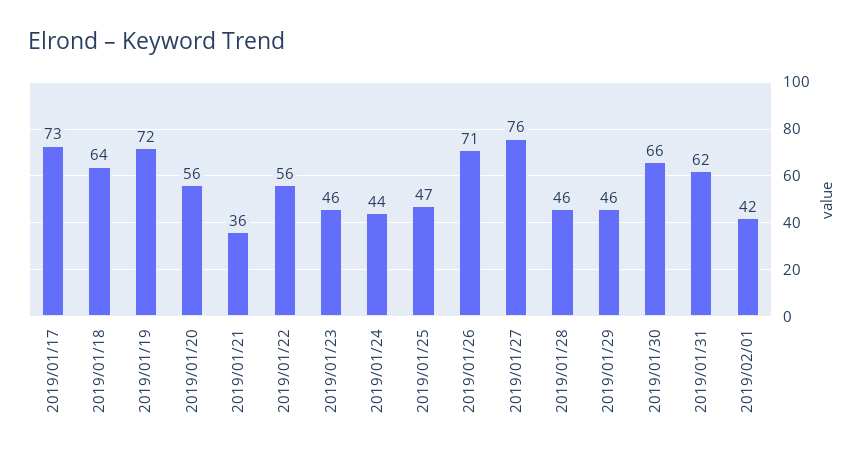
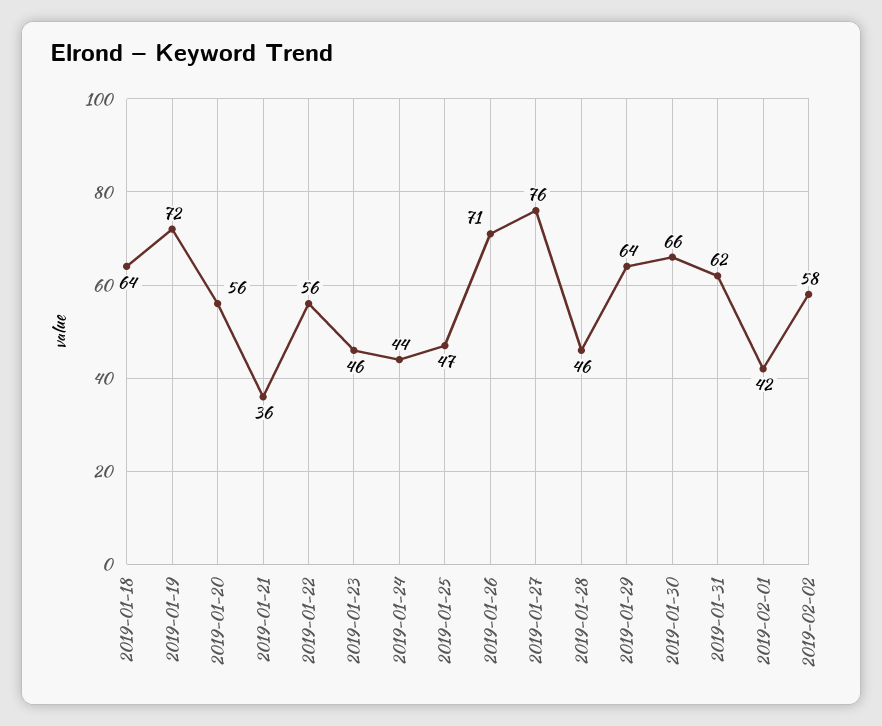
2019/01/17: 73 -> none
2019/01/29: 46 -> 64
2019-02-02: none -> 58

